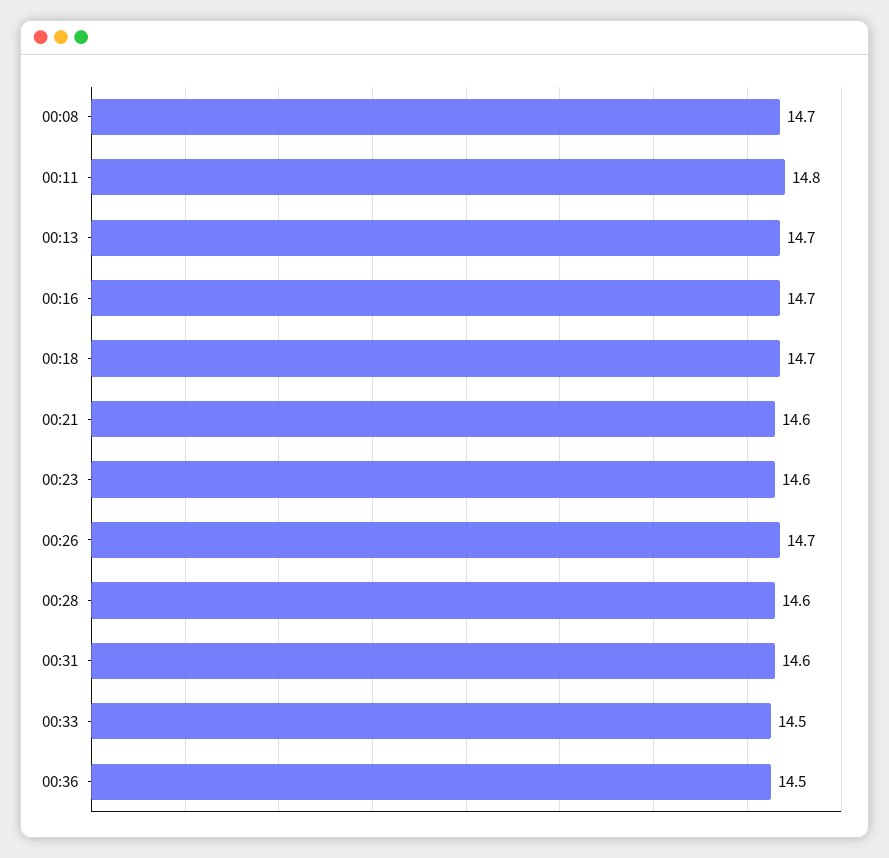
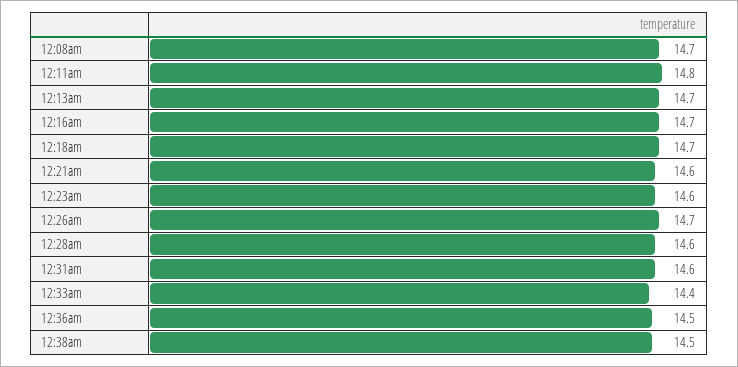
00:33: 14.5 -> 14.4
12:38am: none -> 14.5

